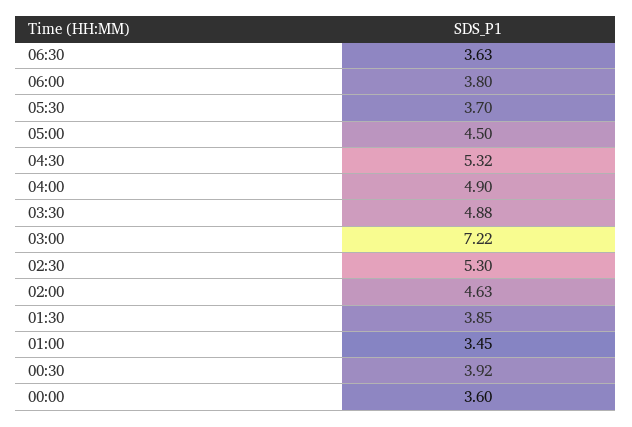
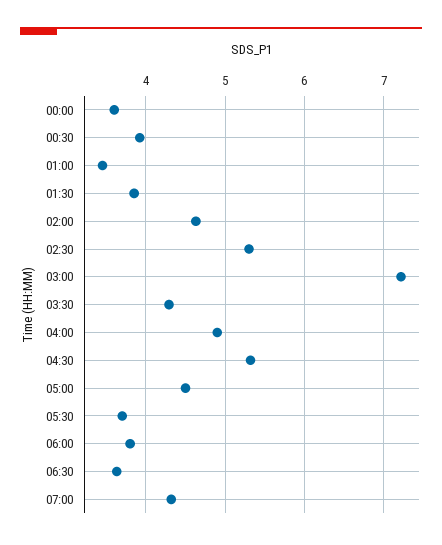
03:30: 4.88 -> 4.3
07:00: none -> 4.3

